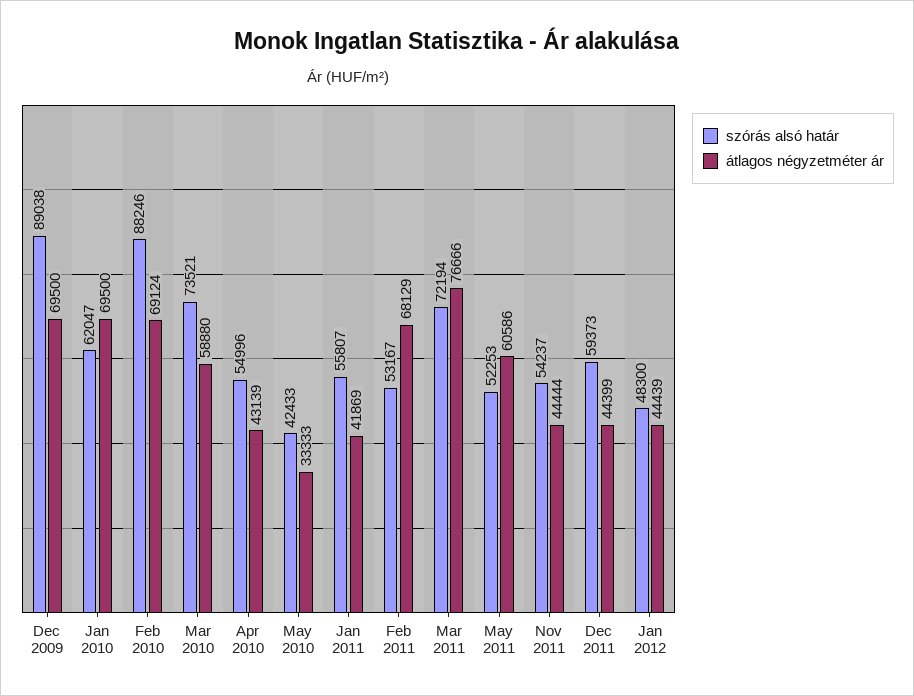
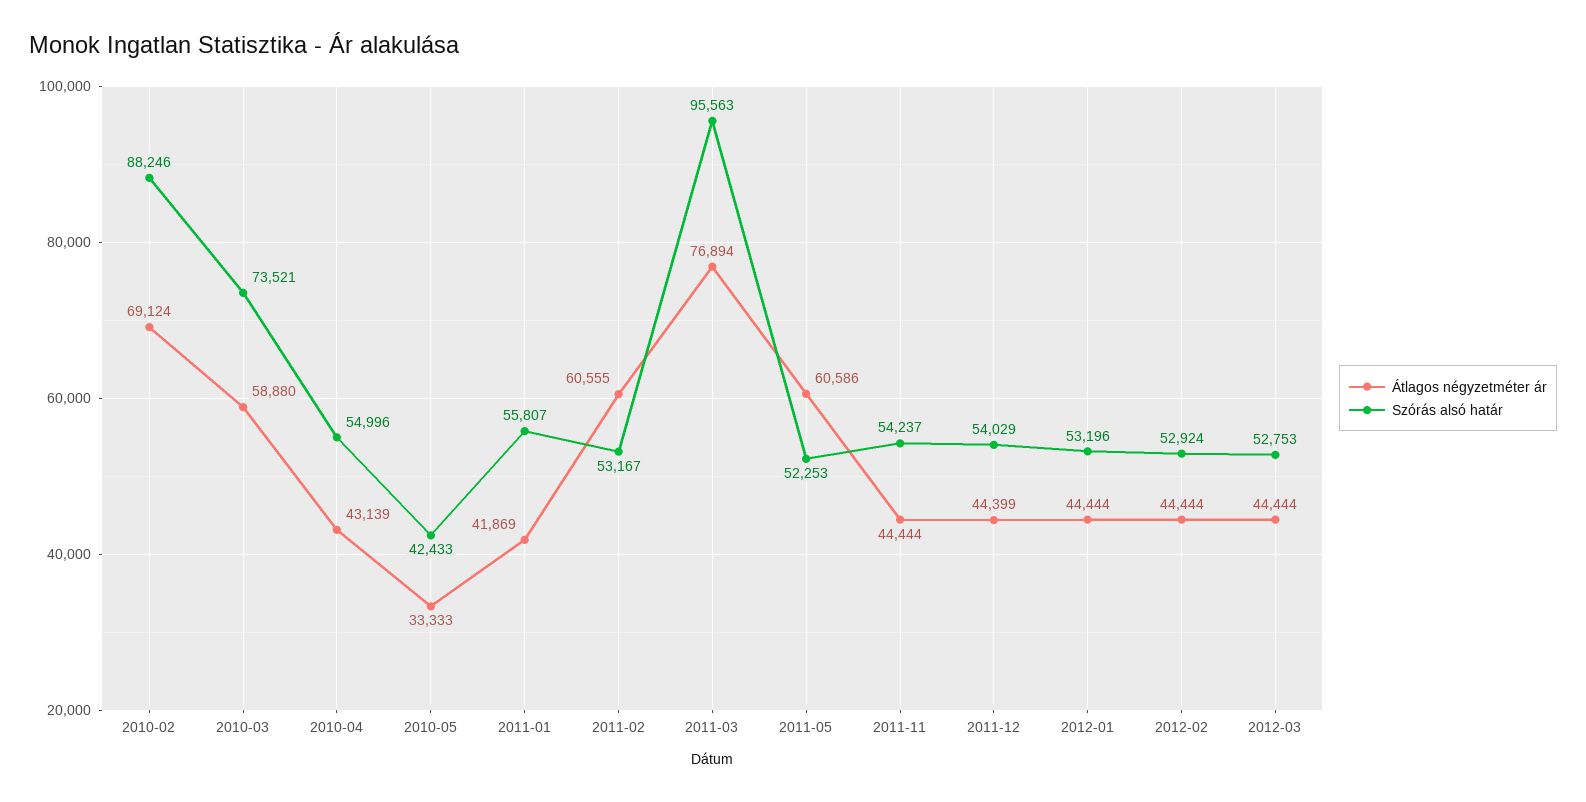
szórás alsó határ, Dec 2009: 89038 -> none
átlagos négyzetméter ár, Dec 2009: 69500 -> none
szórás alsó határ, Jan 2010: 62047 -> none
átlagos négyzetméter ár, Jan 2010: 69500 -> none
átlagos négyzetméter ár, Feb 2011: 68129 -> 60555
szórás alsó határ, Mar 2011: 72194 -> 95563
átlagos négyzetméter ár, Mar 2011: 76666 -> 76894
szórás alsó határ, Dec 2011: 59373 -> 54029
szórás alsó határ, Jan 2012: 48300 -> 53196
átlagos négyzetméter ár, Jan 2012: 44439 -> 44444
átlagos négyzetméter ár, 2012-02: none -> 44444
szórás alsó határ, 2012-02: none -> 52924
átlagos négyzetméter ár, 2012-03: none -> 44444
szórás alsó határ, 2012-03: none -> 52753

